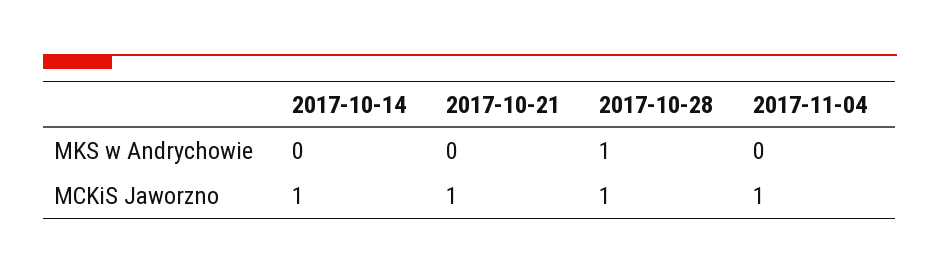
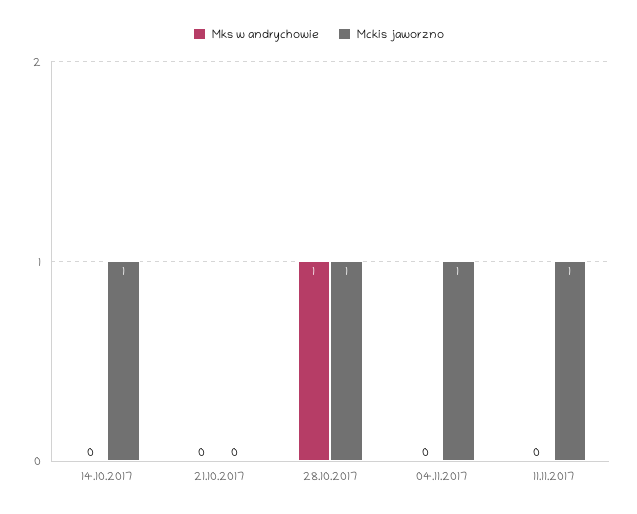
MCKiS Jaworzno, 2017-10-21: 1 -> 0
MKS w Andrychowie, 11.11.2017: none -> 0
MCKiS Jaworzno, 11.11.2017: none -> 1

